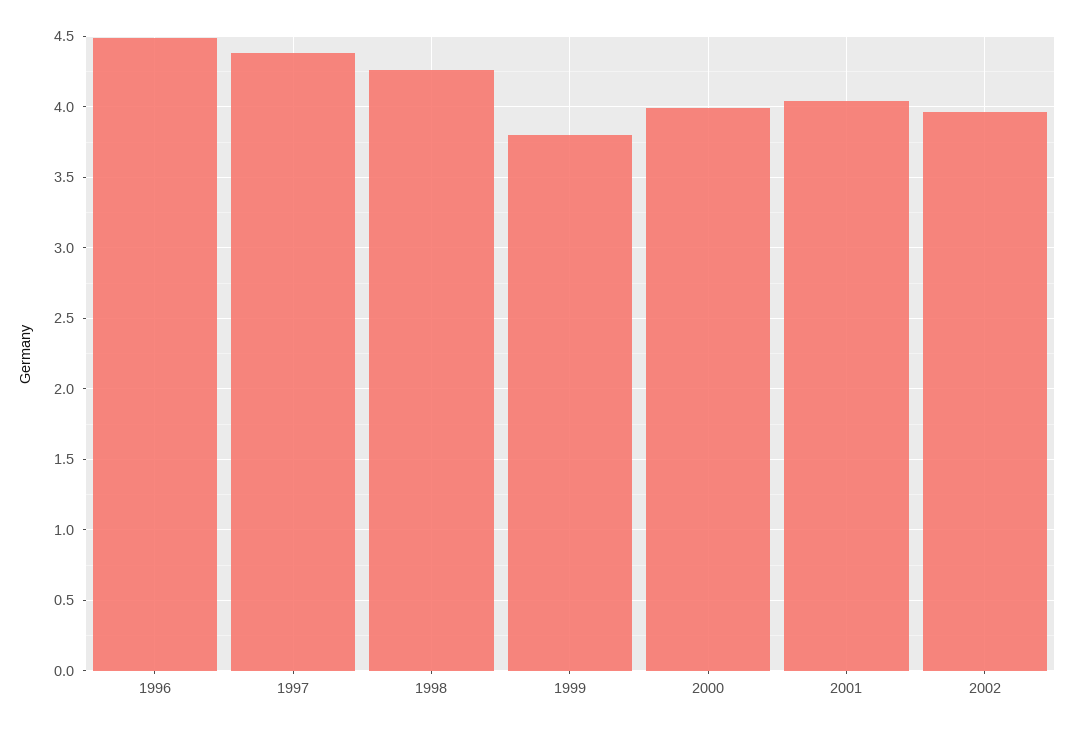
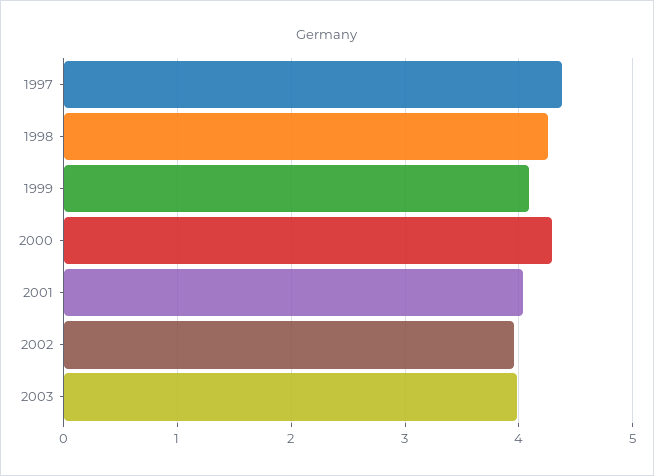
1996: 4.5 -> none
1999: 3.8 -> 4.1
2000: 4 -> 4.3
2003: none -> 4

